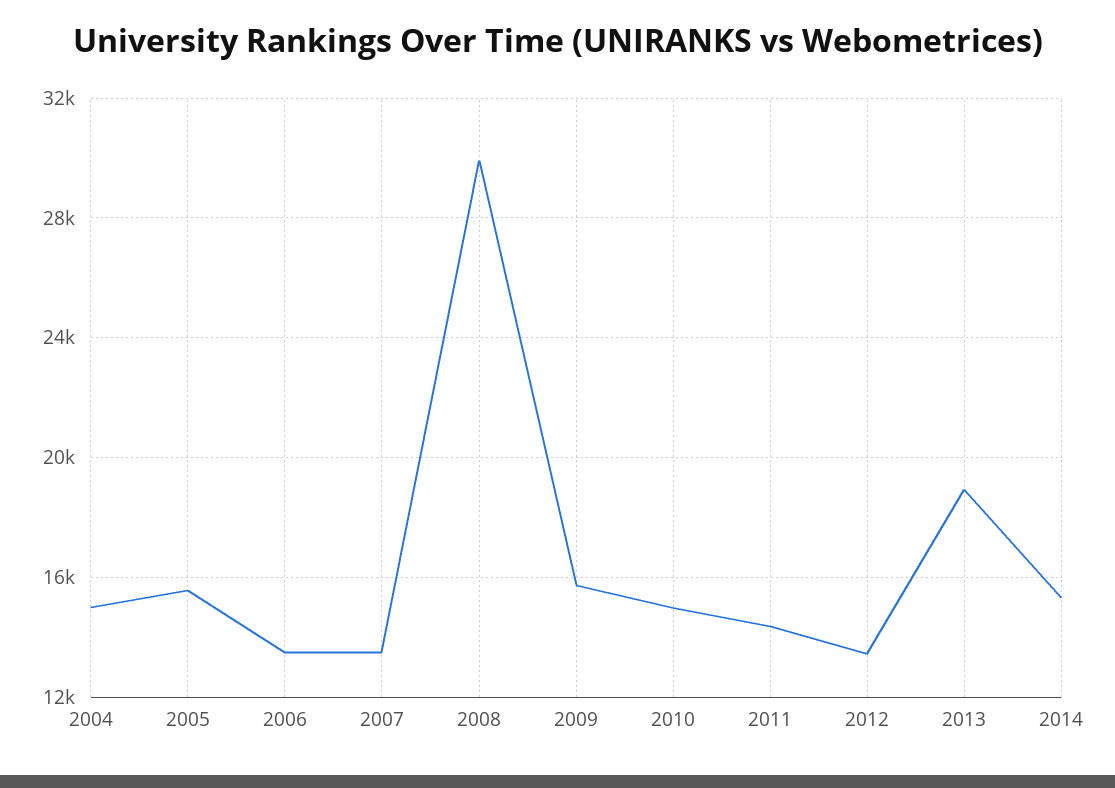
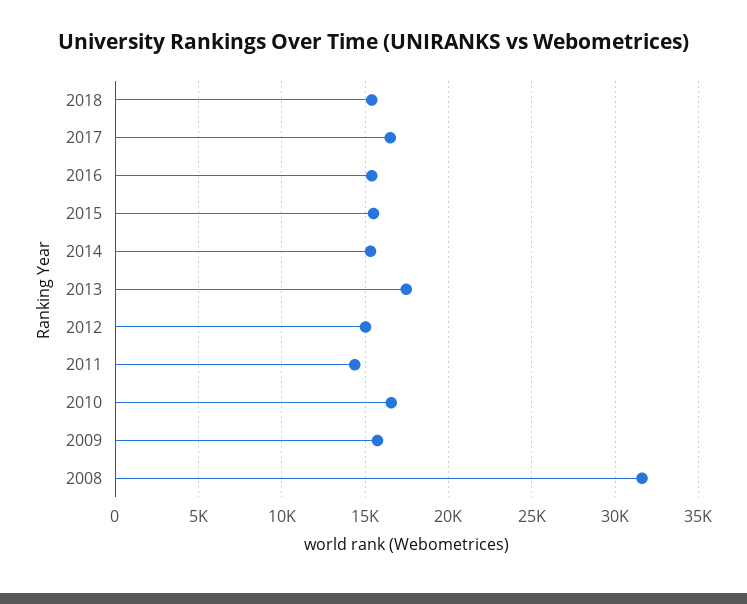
2004: 15000 -> none
2005: 15500 -> none
2006: 13500 -> none
2007: 13500 -> none
2008: 30000 -> 31500
2010: 15000 -> 16500
2012: 13500 -> 15000
2013: 19000 -> 17500
2018: none -> 15500
2017: none -> 16500
2016: none -> 15500
2015: none -> 15500

